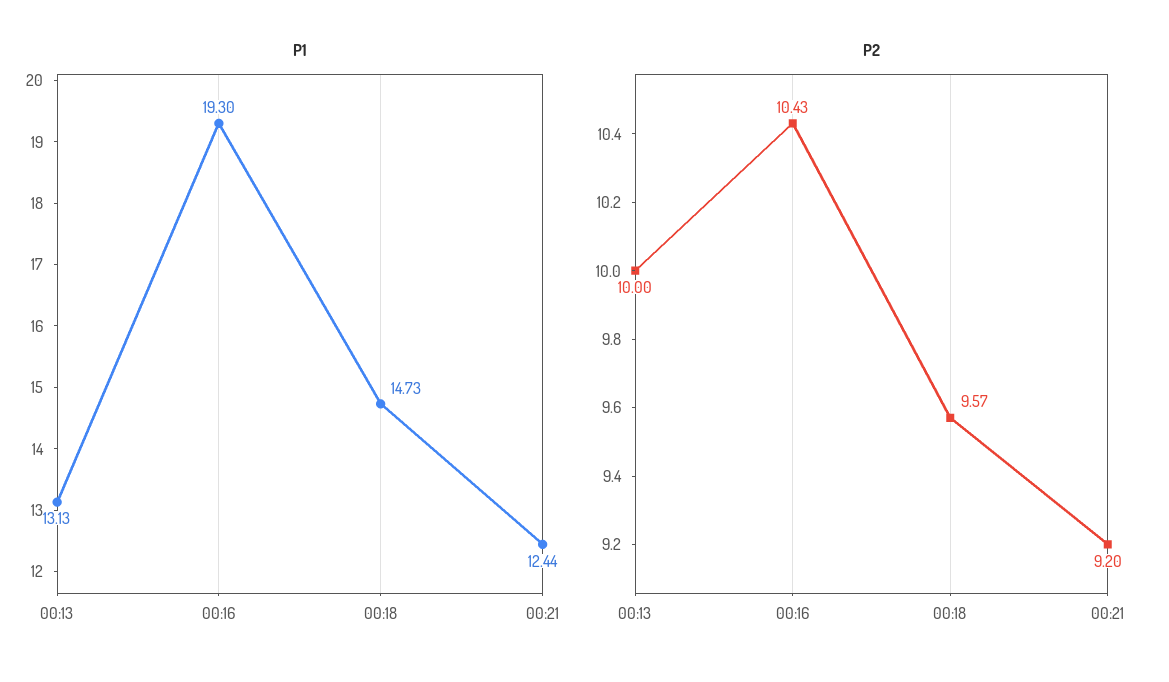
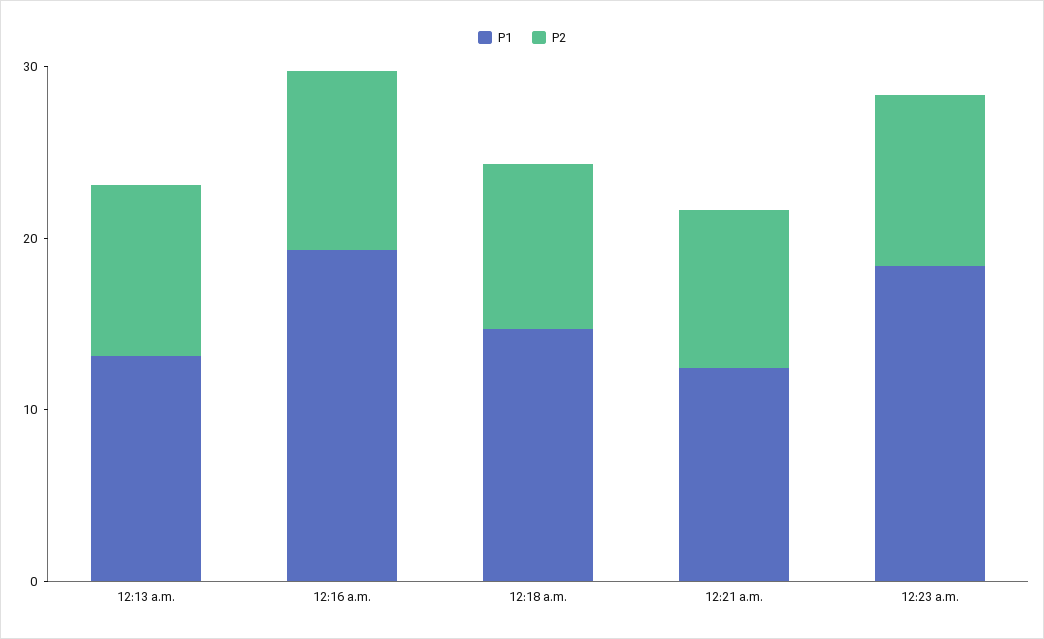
P1, 12:23 a.m.: none -> 18
P2, 12:23 a.m.: none -> 10

